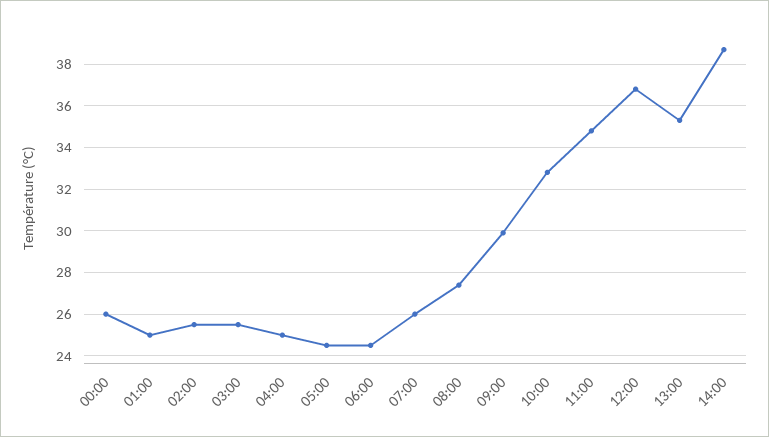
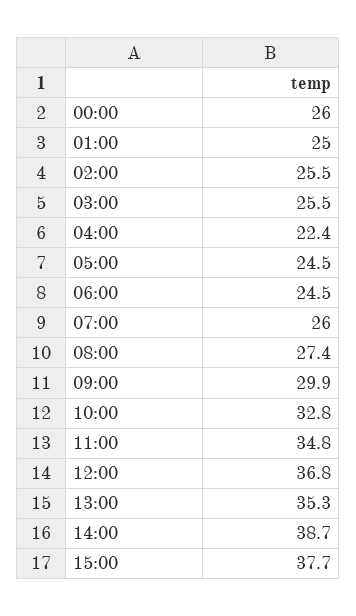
04:00: 25 -> 22.4
15:00: none -> 37.7

